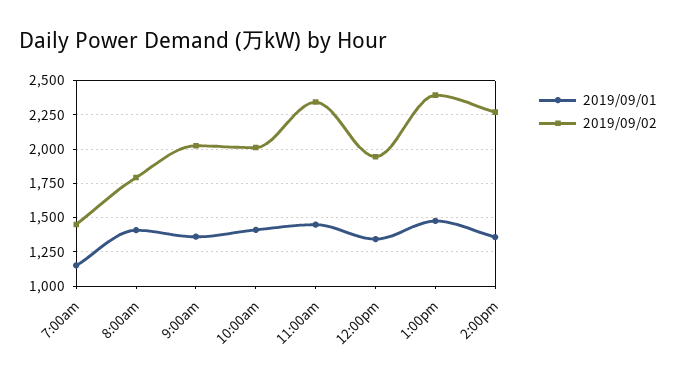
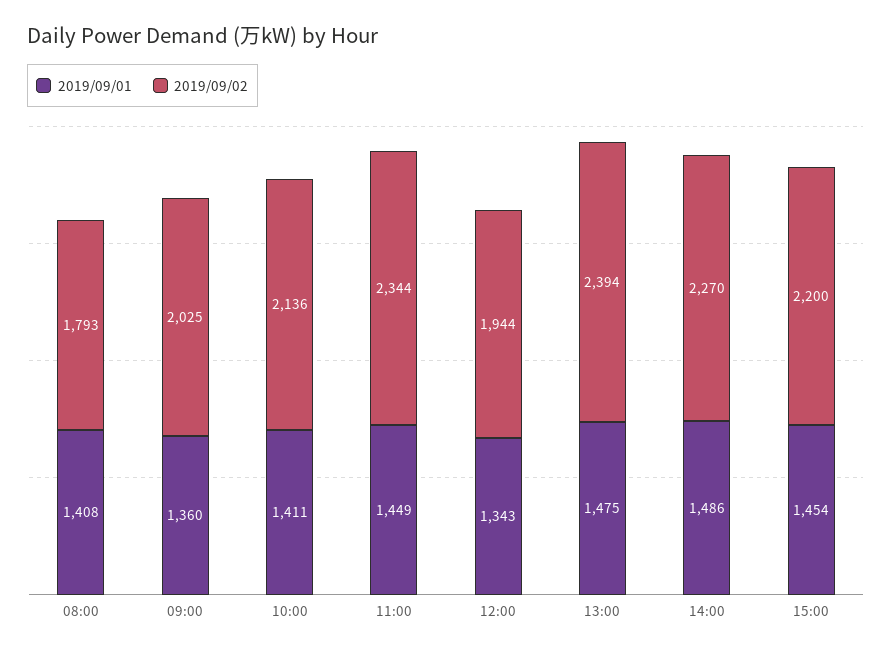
2019/09/01, 7:00am: 1150 -> none
2019/09/02, 7:00am: 1450 -> none
2019/09/02, 10:00am: 2000 -> 2136
2019/09/01, 2:00pm: 1350 -> 1486
2019/09/01, 15:00: none -> 1454
2019/09/02, 15:00: none -> 2200

